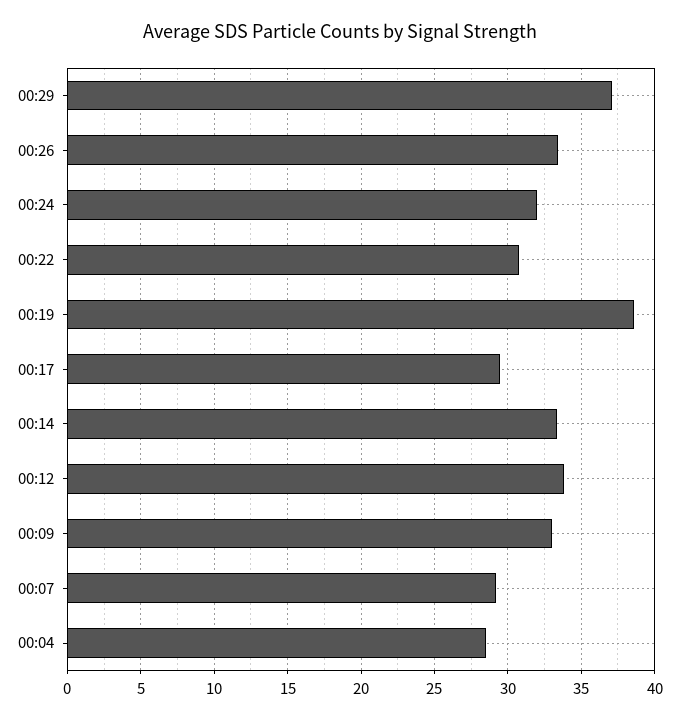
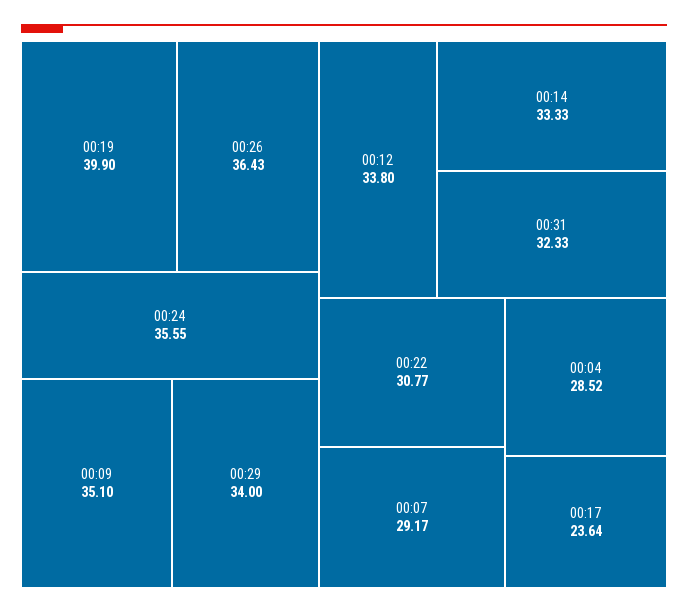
00:29: 37 -> 34
00:26: 33.5 -> 36.43
00:24: 32 -> 35.55
00:19: 38.5 -> 39.9
00:17: 29.5 -> 23.64
00:09: 33 -> 35.1
00:31: none -> 32.33

